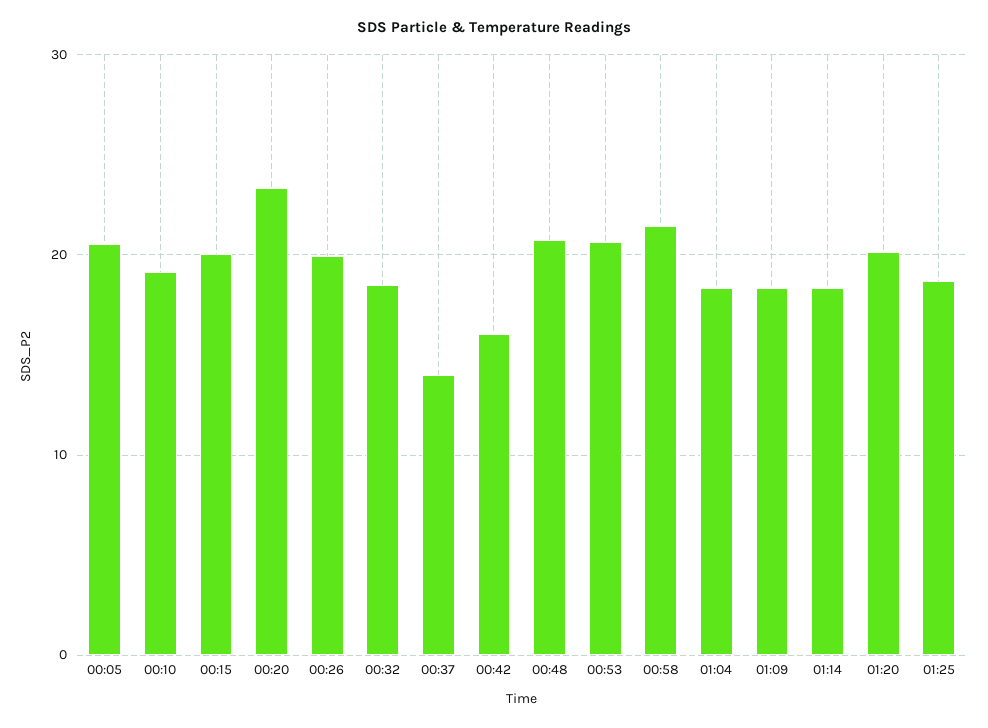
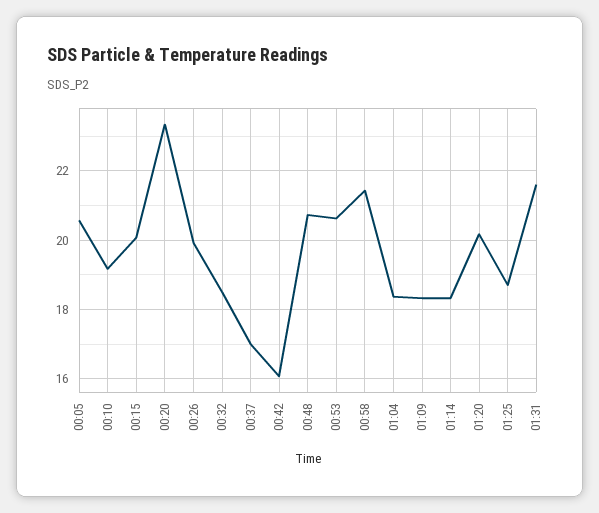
00:37: 14 -> 17
01:31: none -> 21.6

